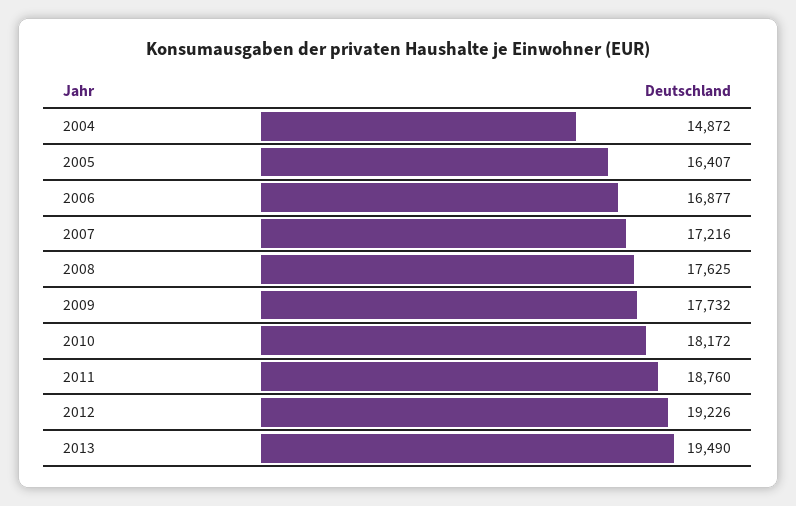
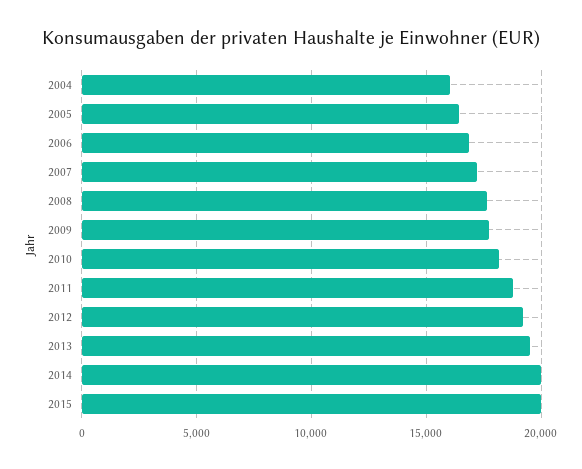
2004: 14872 -> 16000
2014: none -> 20000
2015: none -> 20000

